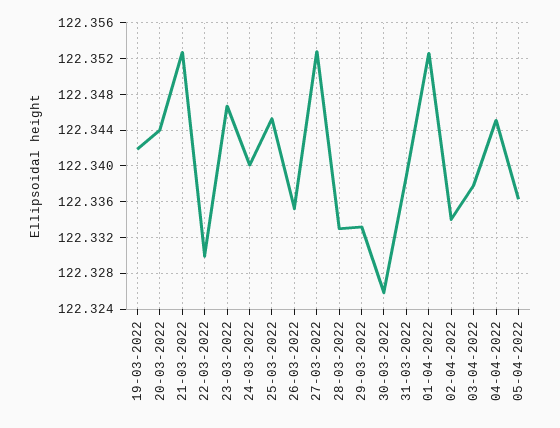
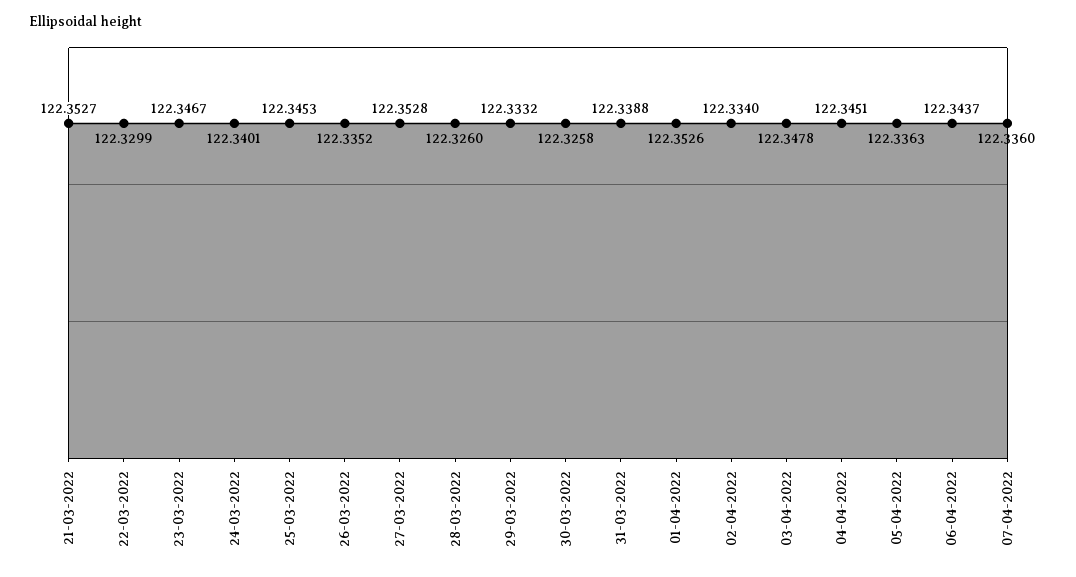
19-03-2022: 122.342 -> none
20-03-2022: 122.344 -> none
28-03-2022: 122.333 -> 122.326
03-04-2022: 122.338 -> 122.3478
06-04-2022: none -> 122.3437
07-04-2022: none -> 122.336

